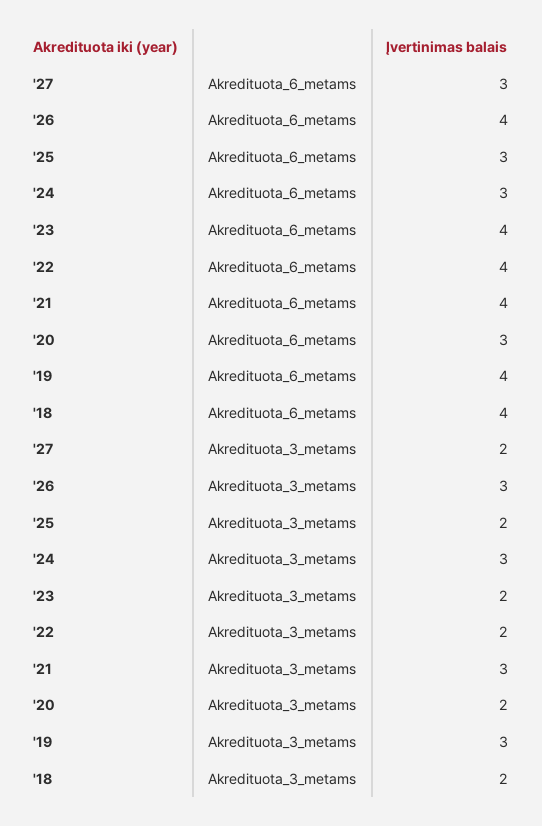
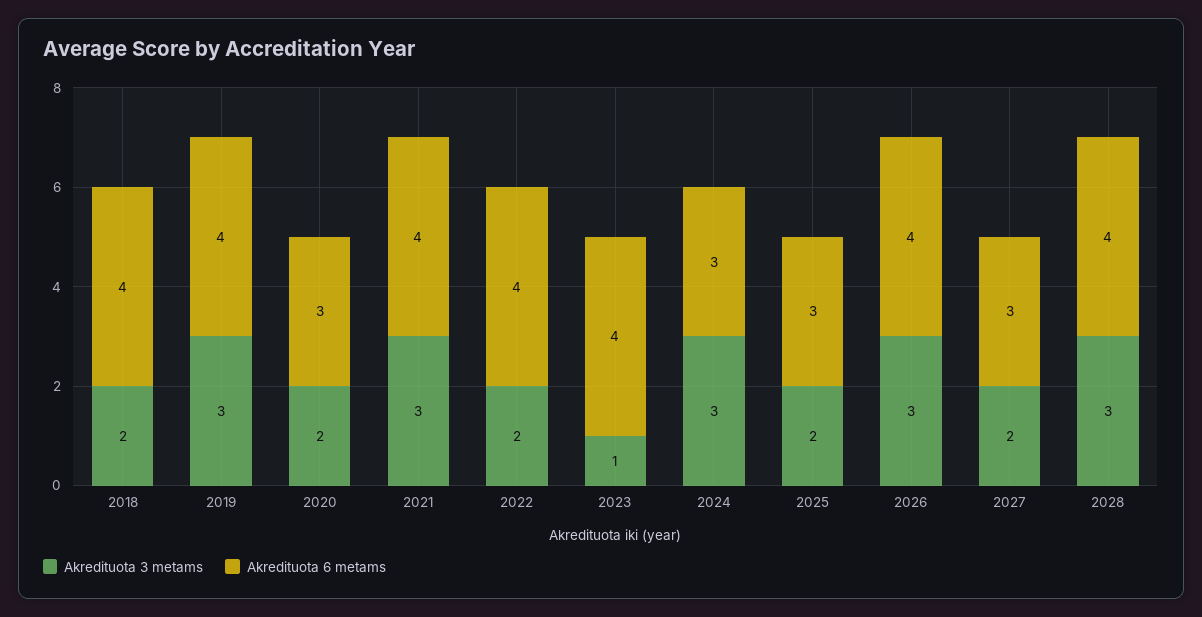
Akredituota_3_metams, '23: 2 -> 1
Akredituota_3_metams, 2028: none -> 3
Akredituota_6_metams, 2028: none -> 4

